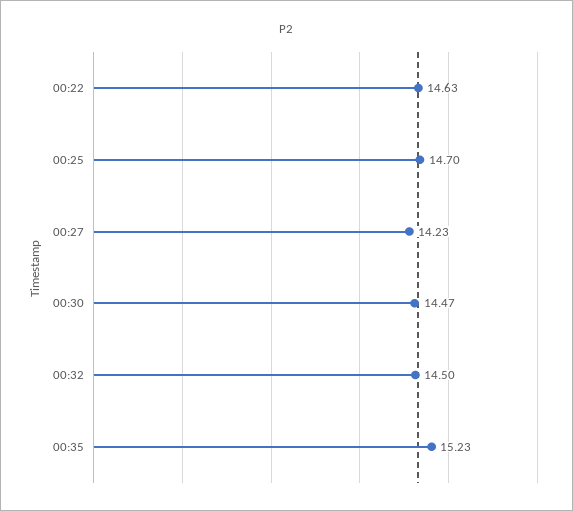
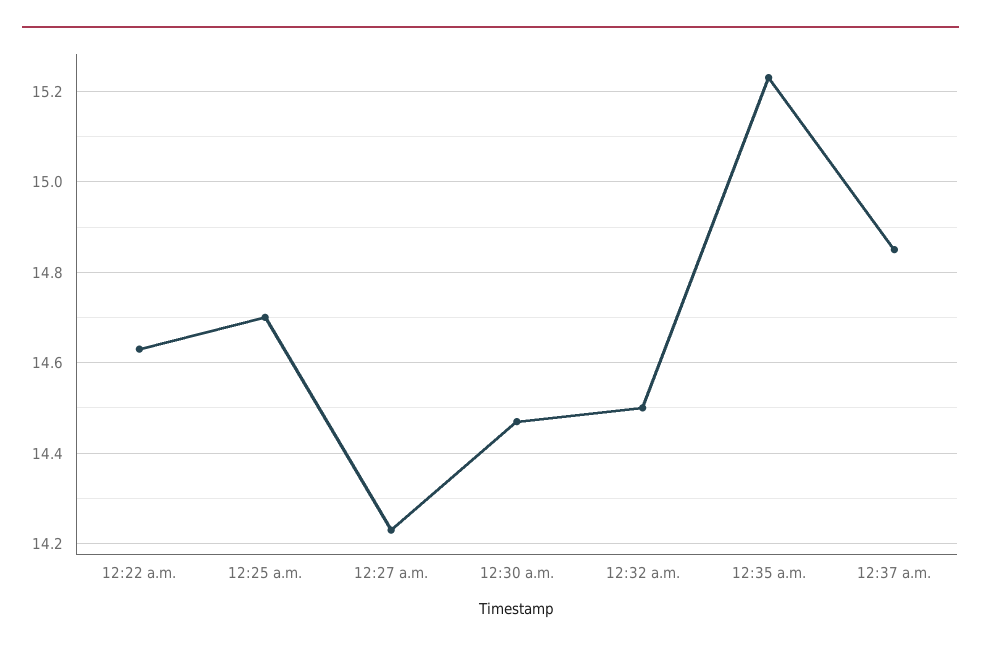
12:37 a.m.: none -> 14.85

